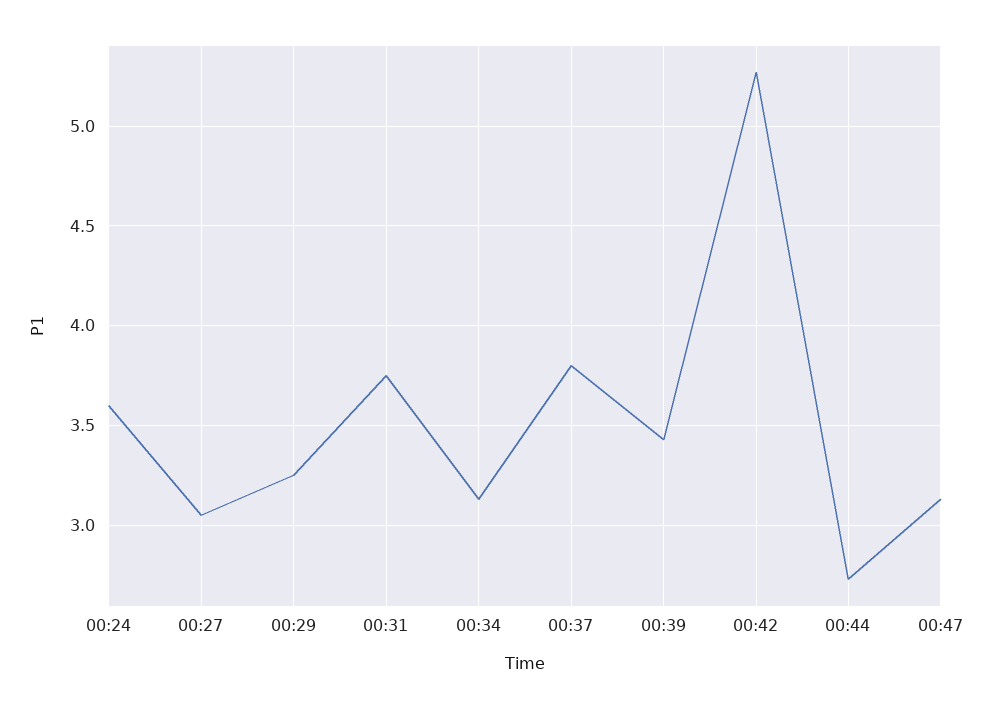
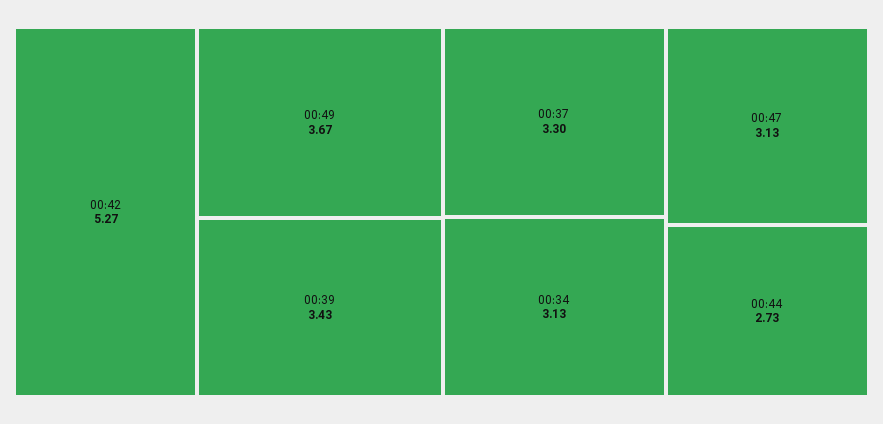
00:24: 3.6 -> none
00:27: 3.05 -> none
00:29: 3.25 -> none
00:31: 3.75 -> none
00:37: 3.8 -> 3.3
00:49: none -> 3.67

